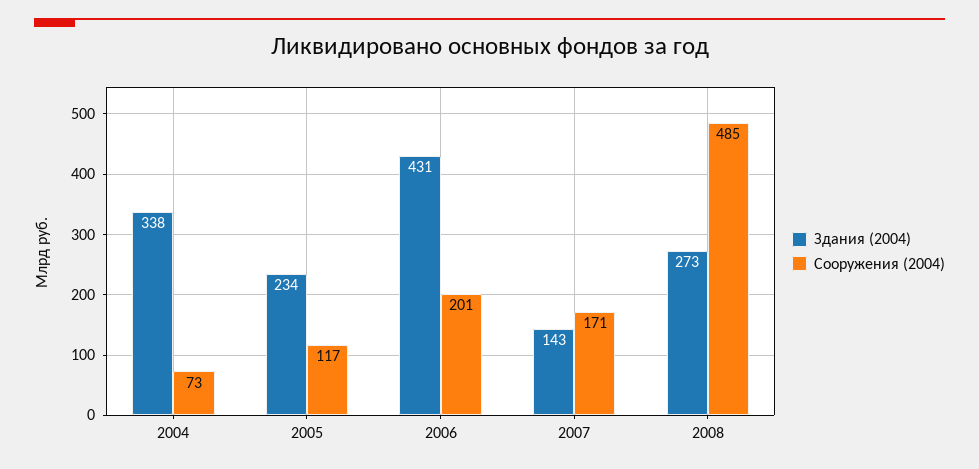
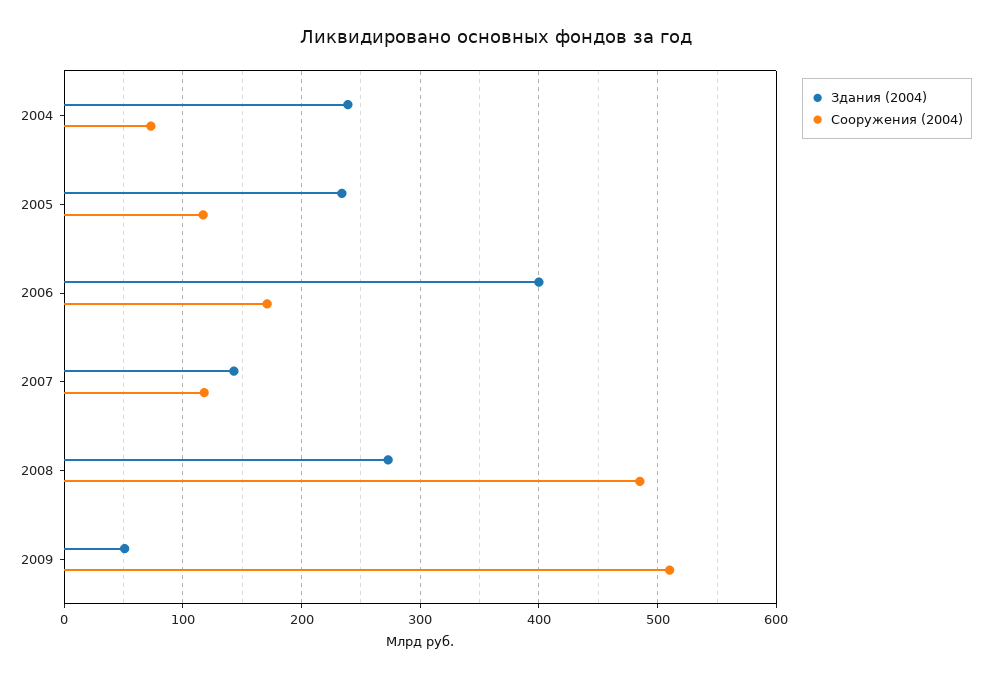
Здания (2004), 2004: 338 -> 240
Здания (2004), 2006: 431 -> 400
Сооружения (2004), 2006: 201 -> 170
Сооружения (2004), 2007: 171 -> 120
Здания (2004), 2009: none -> 50
Сооружения (2004), 2009: none -> 510

